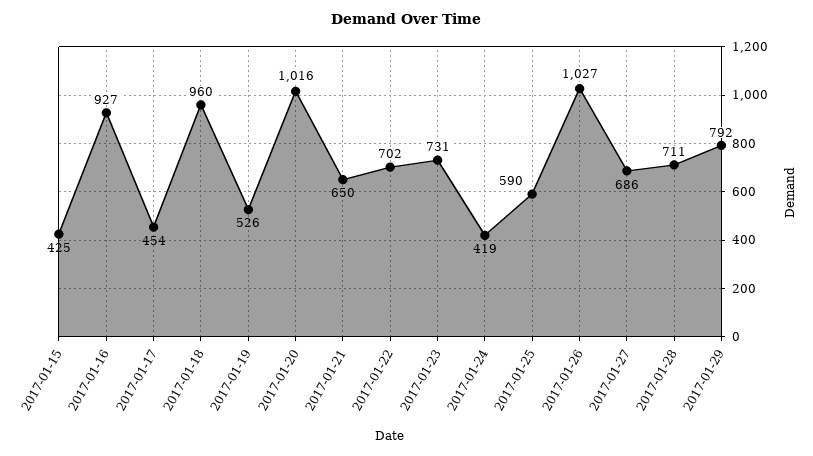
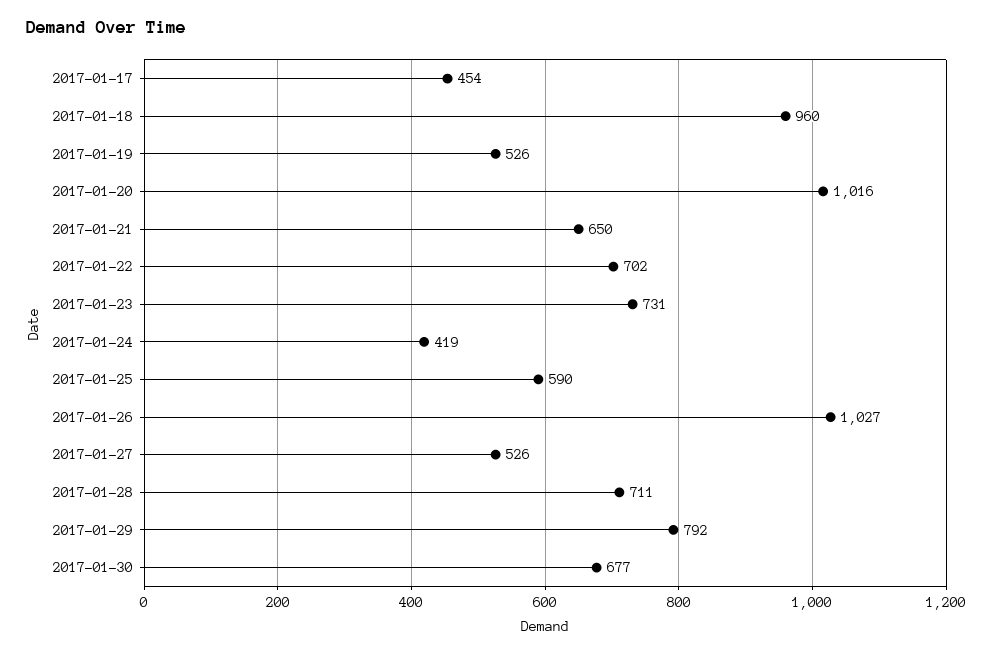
2017-01-15: 425 -> none
2017-01-16: 927 -> none
2017-01-27: 686 -> 526
2017-01-30: none -> 677

